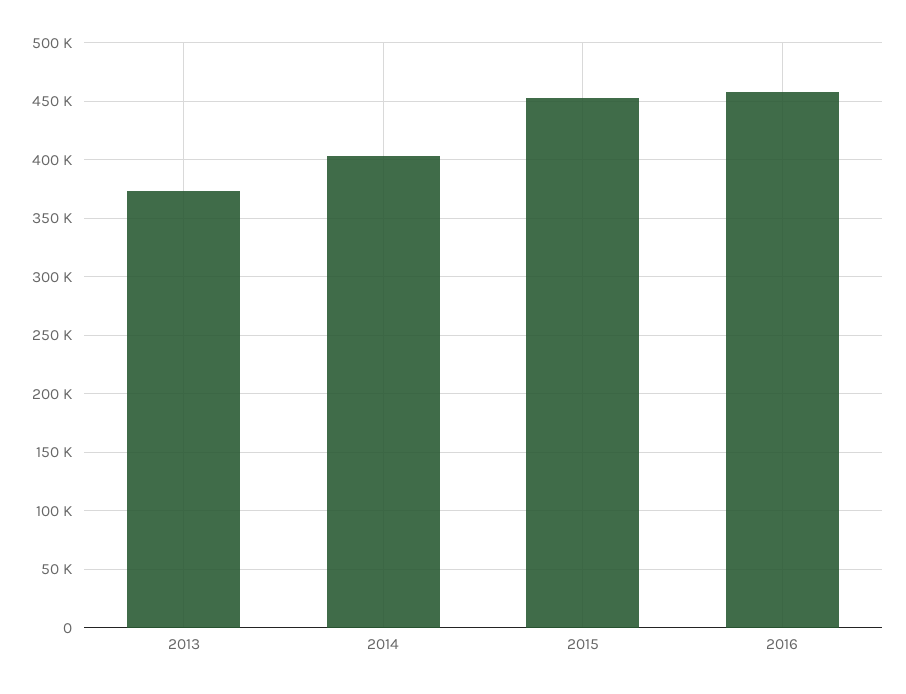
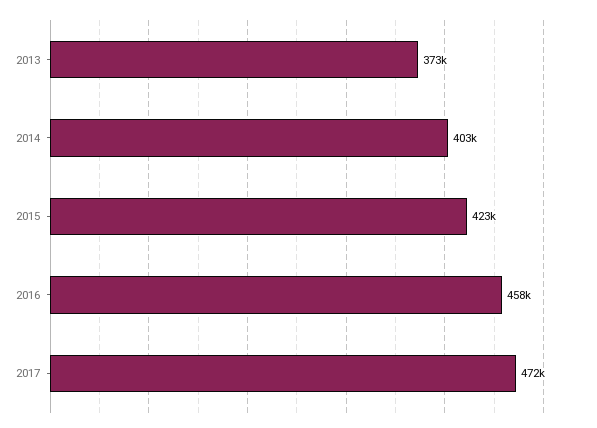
2015: 450000 -> 423000
2017: none -> 472000

